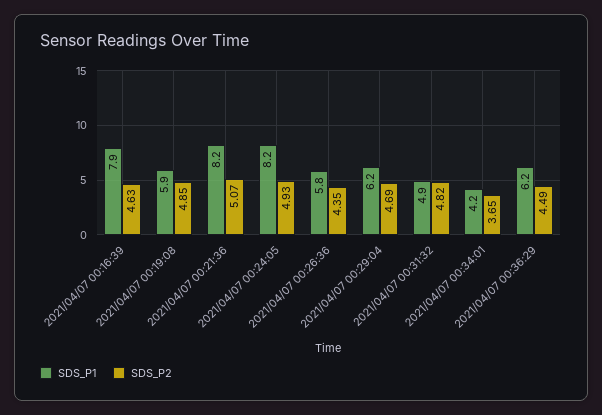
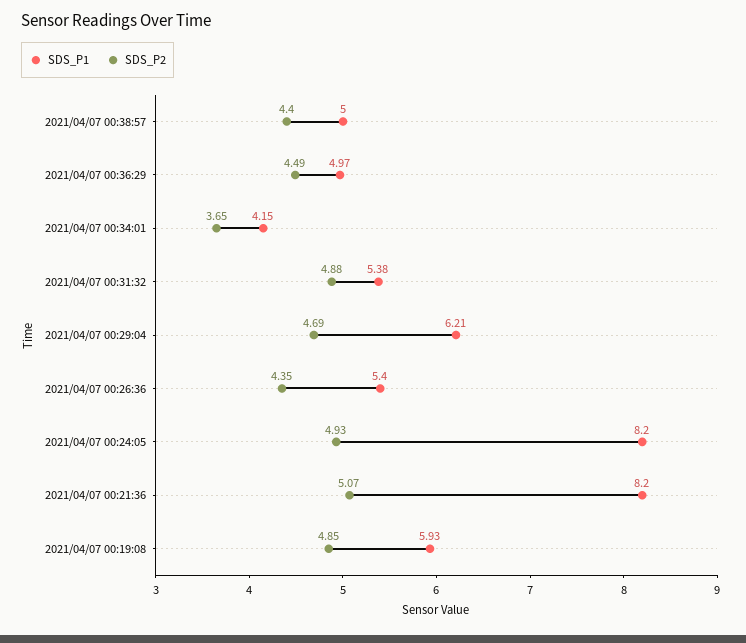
SDS_P1, 2021/04/07 00:16:39: 7.9 -> none
SDS_P2, 2021/04/07 00:16:39: 4.63 -> none
SDS_P1, 2021/04/07 00:26:36: 5.8 -> 5.4
SDS_P1, 2021/04/07 00:31:32: 4.9 -> 5.38
SDS_P2, 2021/04/07 00:31:32: 4.82 -> 4.88
SDS_P1, 2021/04/07 00:36:29: 6.2 -> 4.97
SDS_P1, 2021/04/07 00:38:57: none -> 5
SDS_P2, 2021/04/07 00:38:57: none -> 4.4

